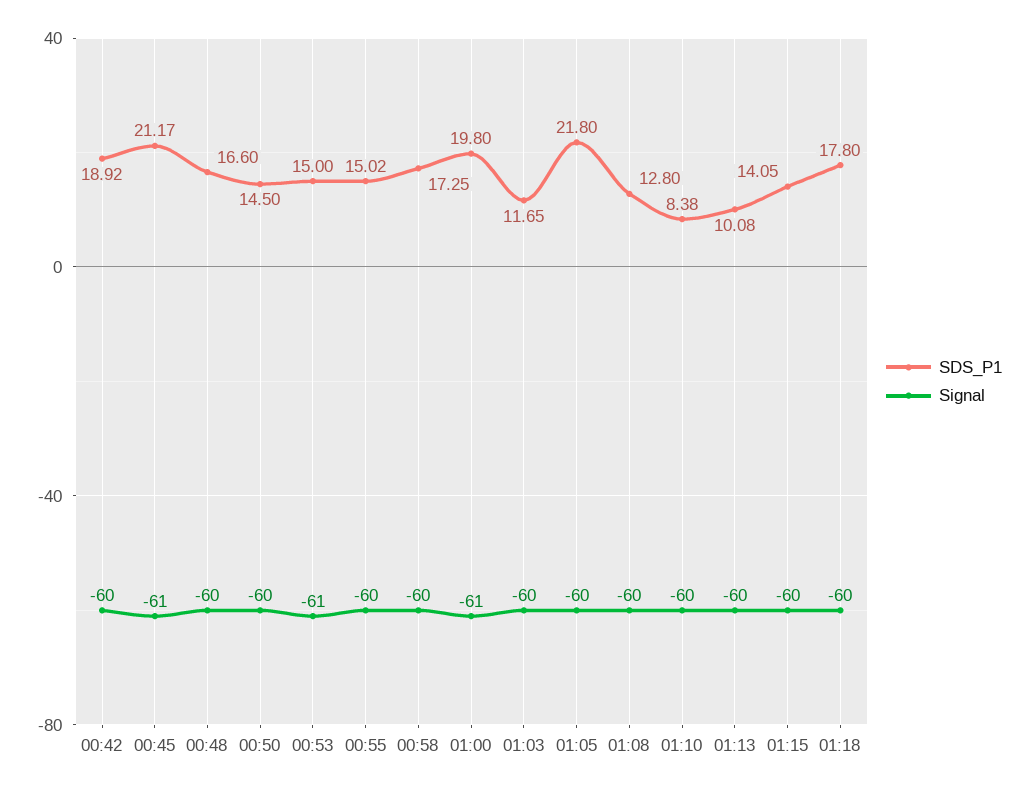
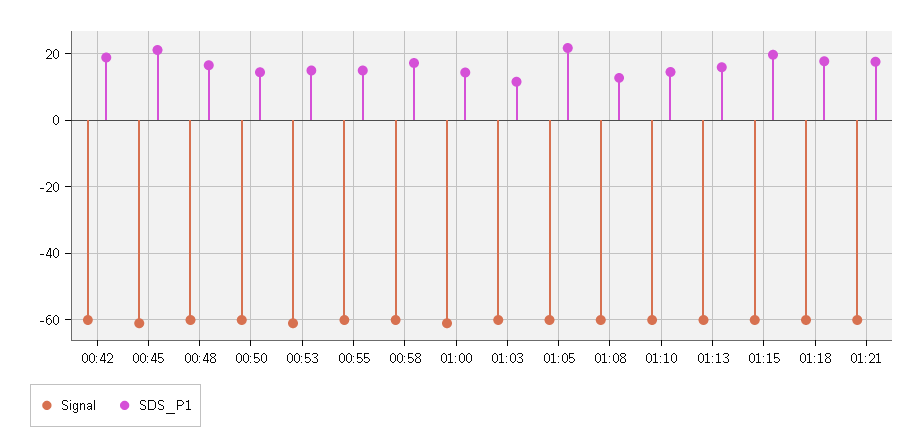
SDS_P1, 01:00: 19.8 -> 14
SDS_P1, 01:10: 8.38 -> 14
SDS_P1, 01:13: 10.08 -> 16
SDS_P1, 01:15: 14.05 -> 20
Signal, 01:21: none -> -60
SDS_P1, 01:21: none -> 18

